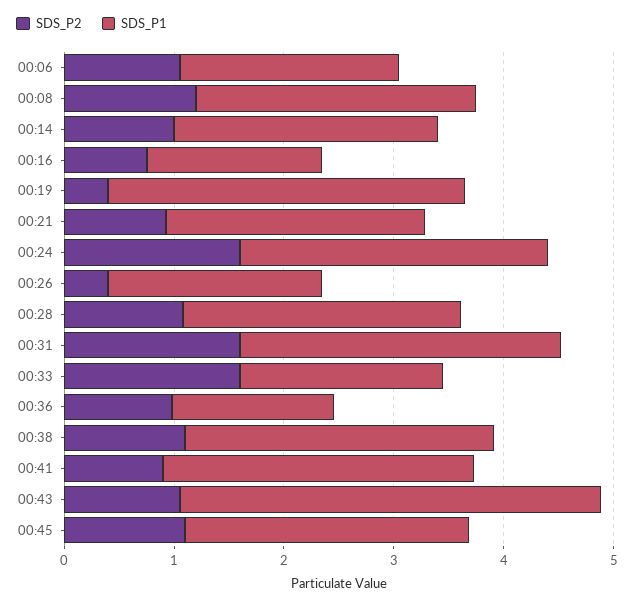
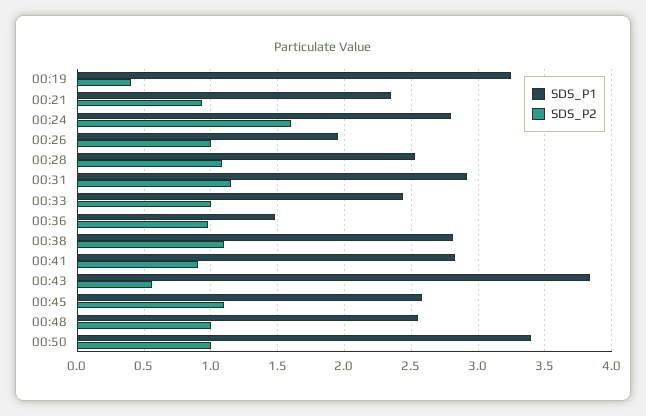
SDS_P2, 00:06: 1 -> none
SDS_P1, 00:06: 2 -> none
SDS_P2, 00:08: 1.2 -> none
SDS_P1, 00:08: 2.6 -> none
SDS_P2, 00:14: 1 -> none
SDS_P1, 00:14: 2.4 -> none
SDS_P2, 00:16: 0.8 -> none
SDS_P1, 00:16: 1.6 -> none
SDS_P2, 00:26: 0.4 -> 1
SDS_P2, 00:31: 1.6 -> 1.15
SDS_P2, 00:33: 1.6 -> 1
SDS_P1, 00:33: 1.8 -> 2.45
SDS_P2, 00:43: 1 -> 0.55
SDS_P1, 00:48: none -> 2.55
SDS_P2, 00:48: none -> 1
SDS_P1, 00:50: none -> 3.4
SDS_P2, 00:50: none -> 1

